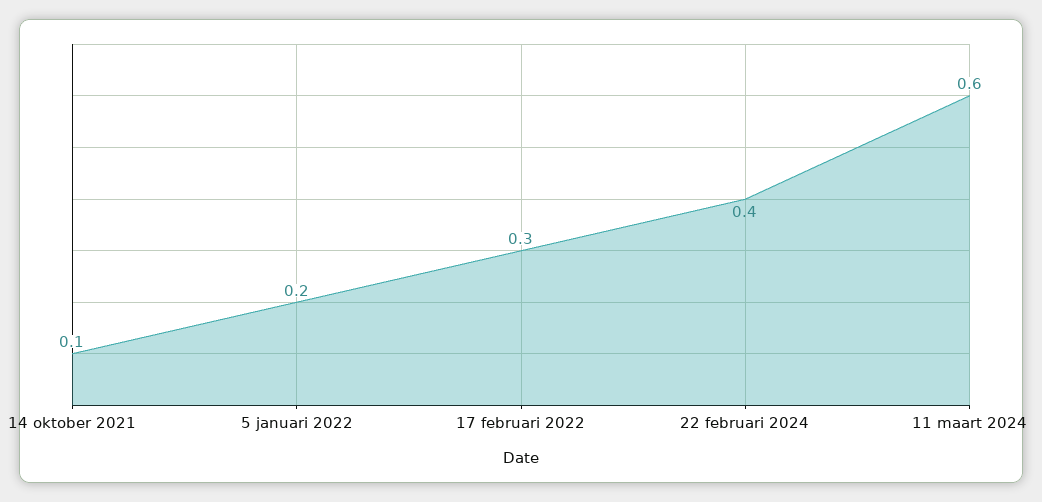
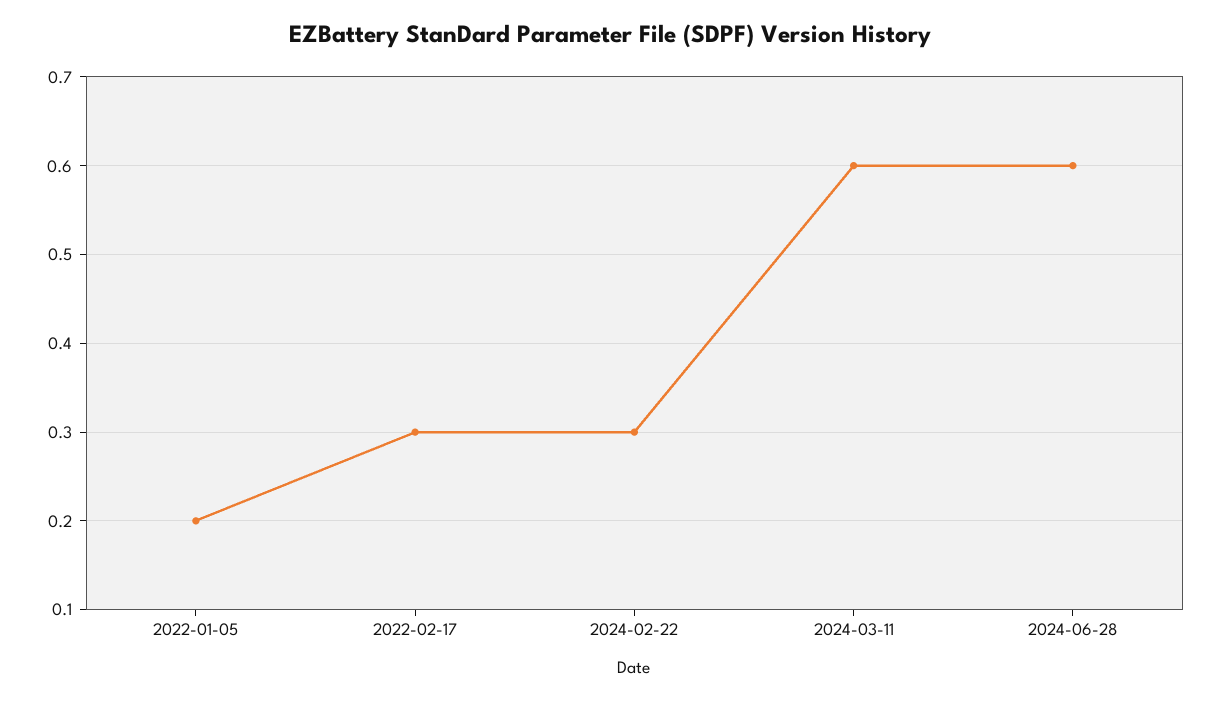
14 oktober 2021: 0.1 -> none
22 februari 2024: 0.4 -> 0.3
2024-06-28: none -> 0.6

